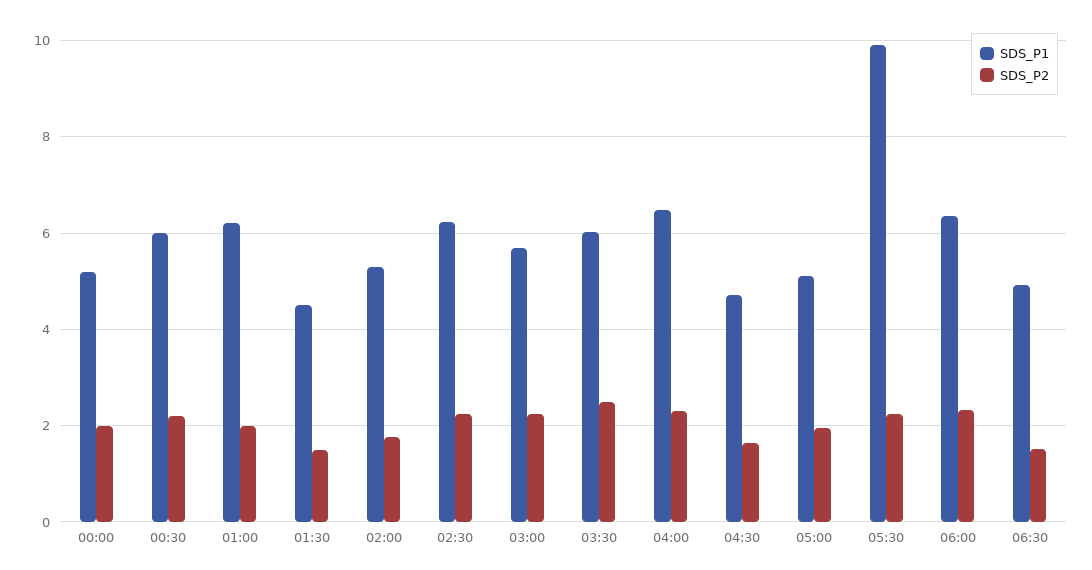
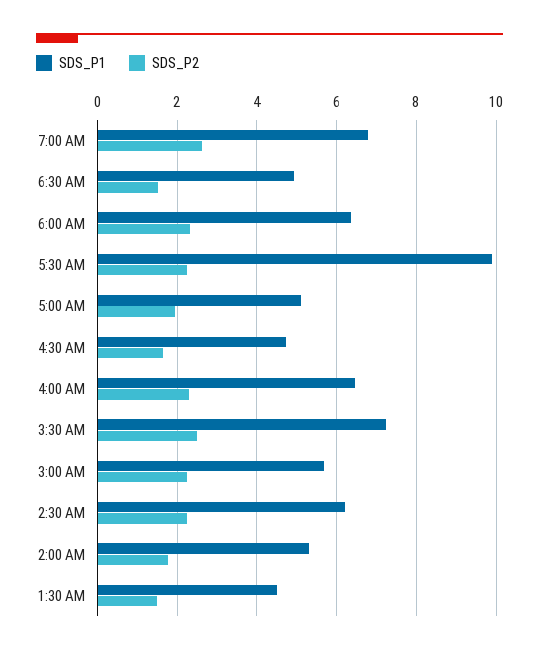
SDS_P1, 00:00: 5.2 -> none
SDS_P2, 00:00: 2 -> none
SDS_P1, 00:30: 6 -> none
SDS_P2, 00:30: 2.2 -> none
SDS_P1, 01:00: 6.2 -> none
SDS_P2, 01:00: 2 -> none
SDS_P1, 03:30: 6 -> 7.2
SDS_P1, 7:00 AM: none -> 6.8
SDS_P2, 7:00 AM: none -> 2.6

